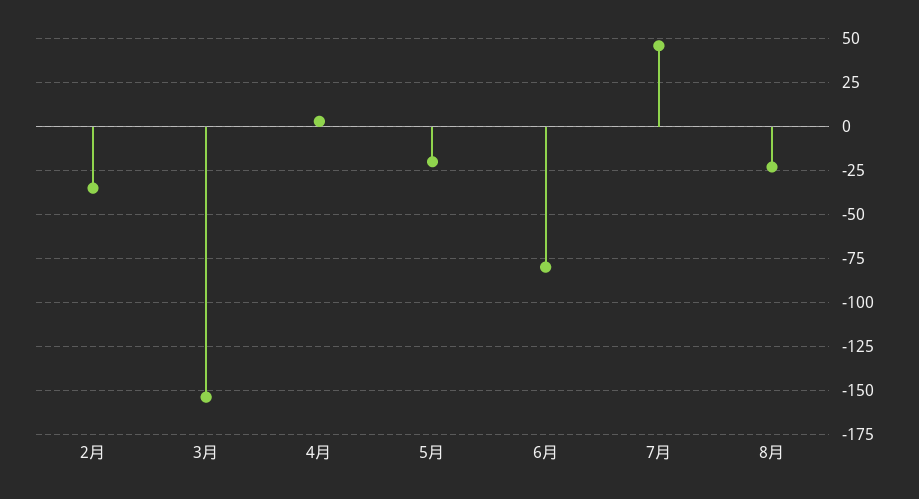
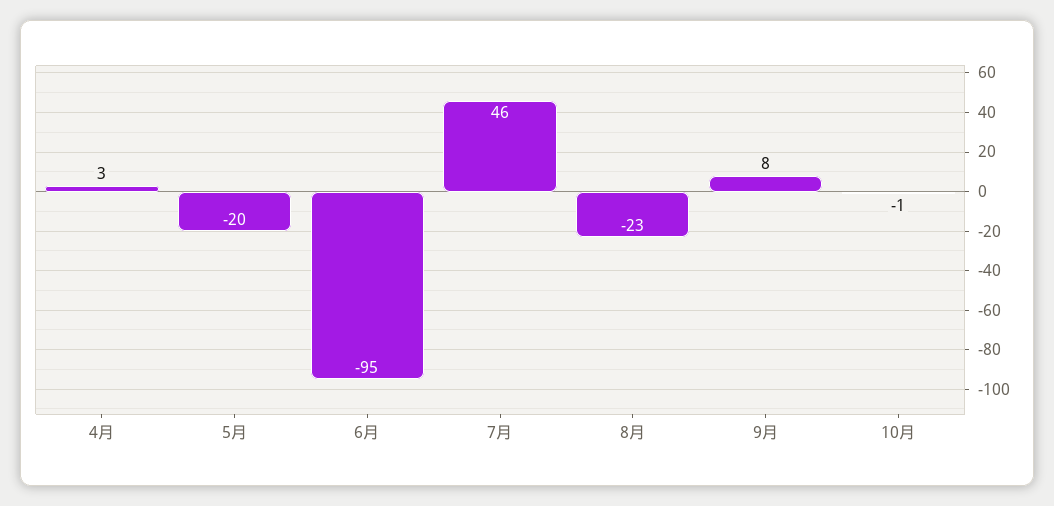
2月: -35 -> none
3月: -155 -> none
6月: -80 -> -95
9月: none -> 8
10月: none -> -1

